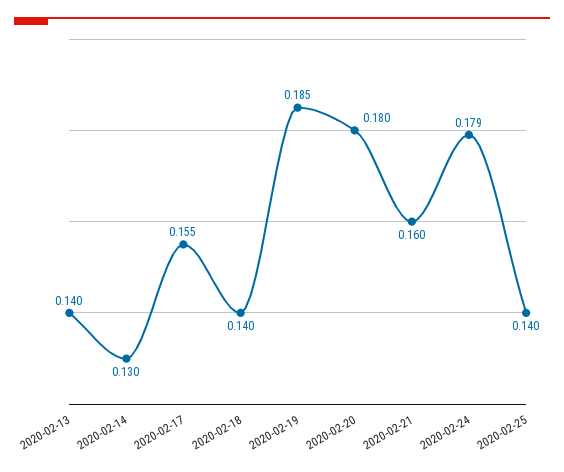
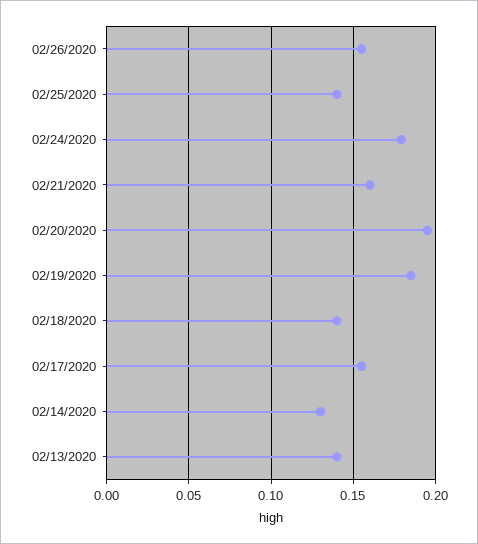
2020-02-20: 0.18 -> 0.195
02/26/2020: none -> 0.155

